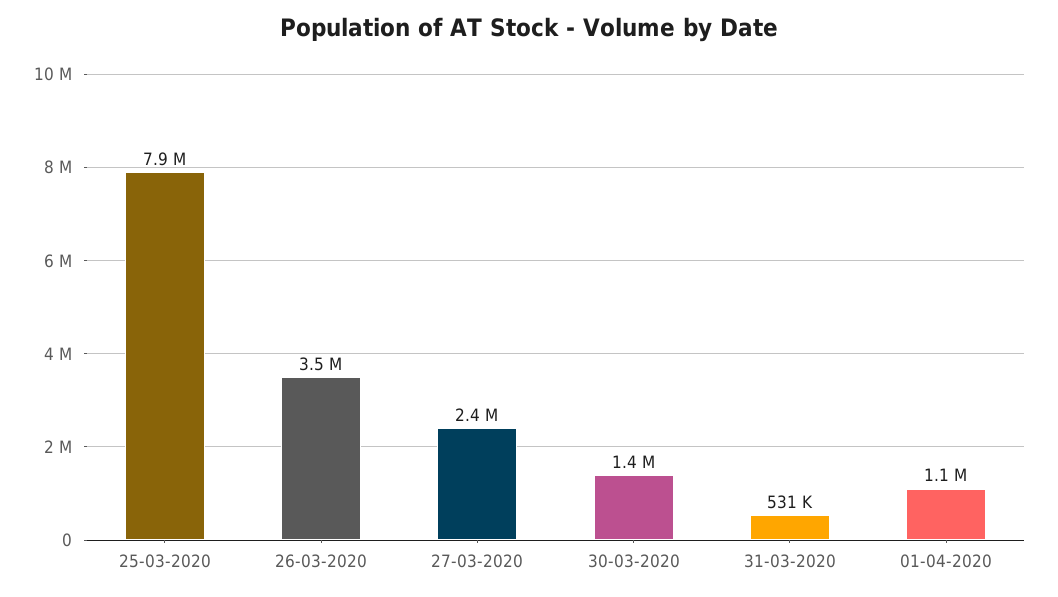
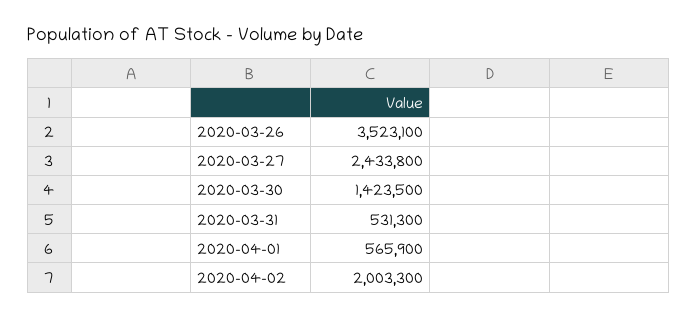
25-03-2020: 7900000 -> none
01-04-2020: 1100000 -> 565900
2020-04-02: none -> 2003300

